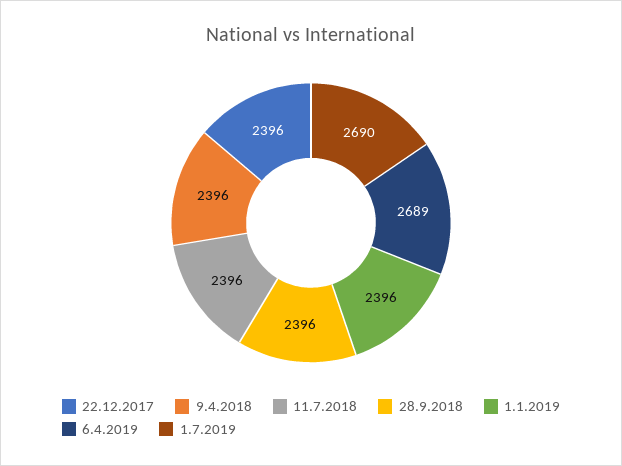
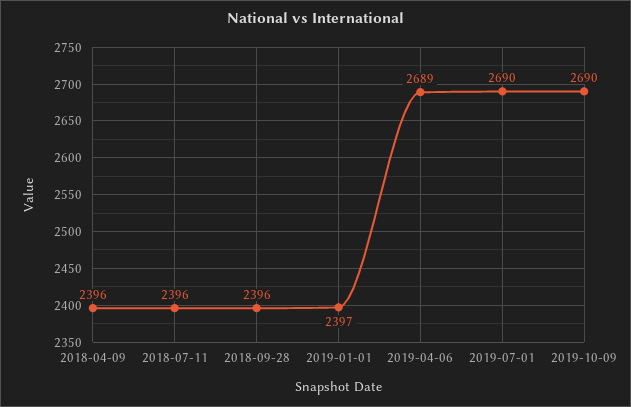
22.12.2017: 2396 -> none
1.1.2019: 2396 -> 2397
2019-10-09: none -> 2690

